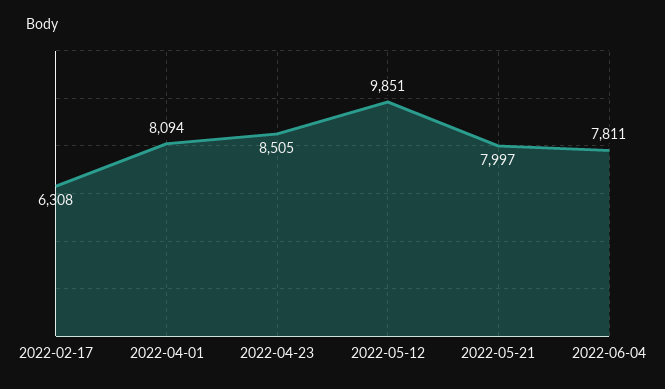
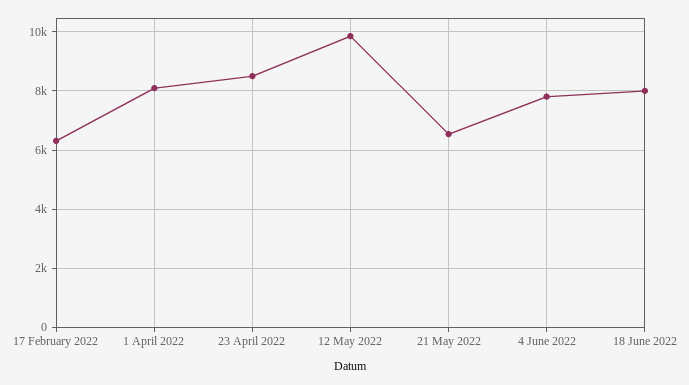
2022-05-21: 7997 -> 6500
18 June 2022: none -> 8000

